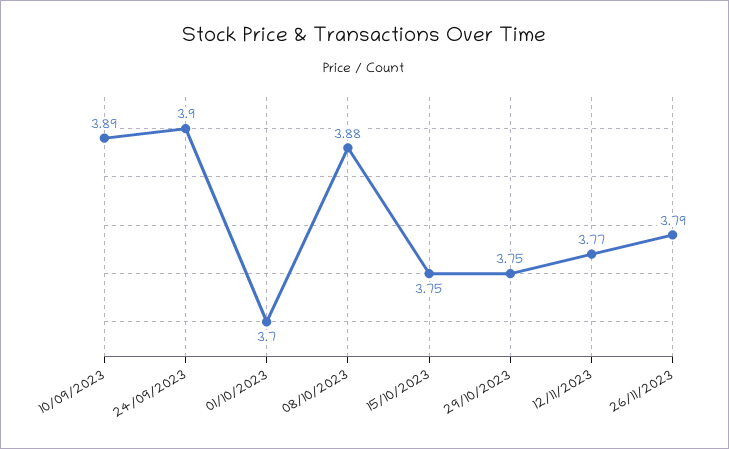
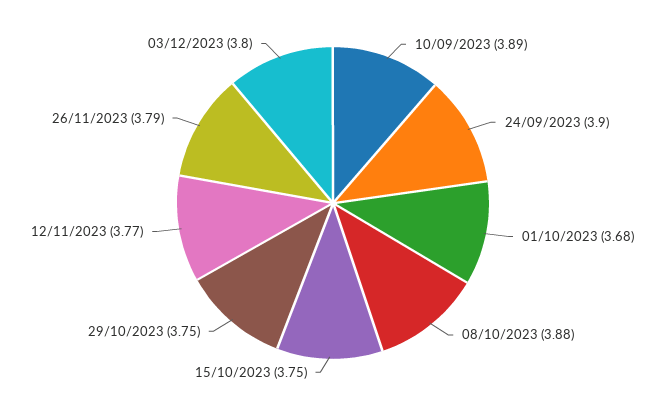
01/10/2023: 3.7 -> 3.68
03/12/2023: none -> 3.8

